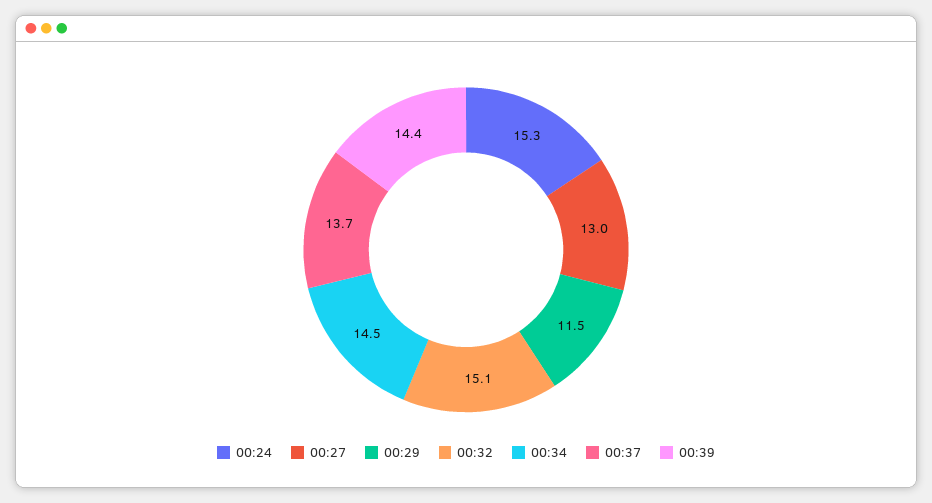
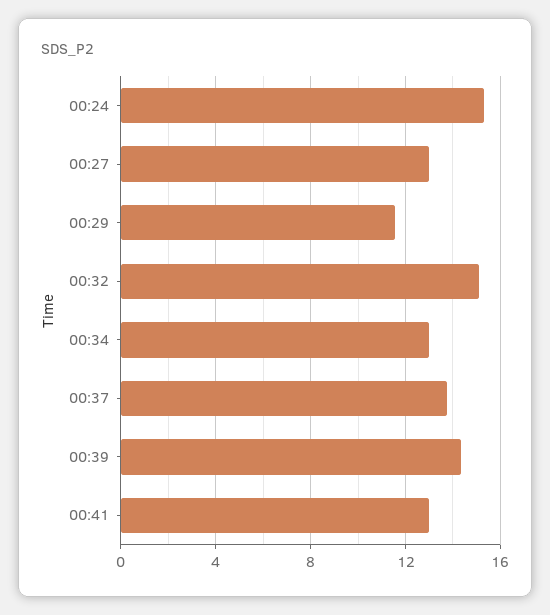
00:34: 14.5 -> 13
00:41: none -> 13

